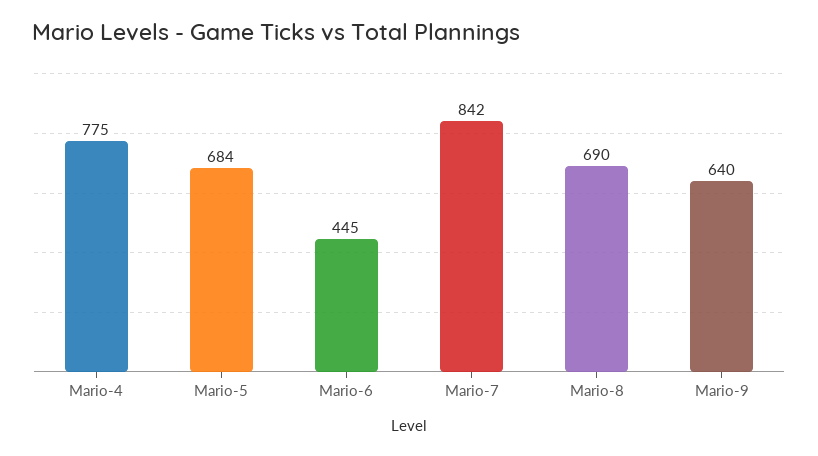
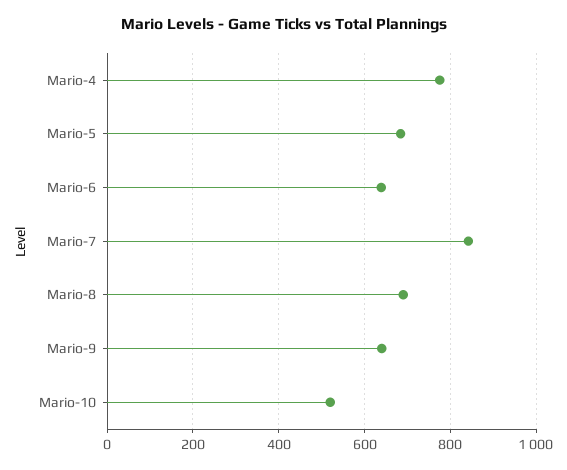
Mario-6: 445 -> 640
Mario-10: none -> 520

